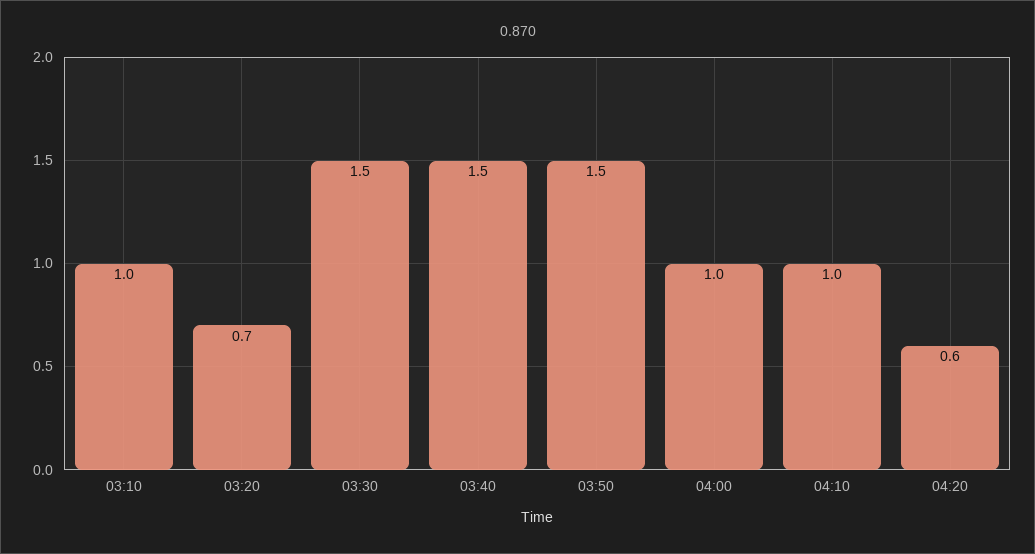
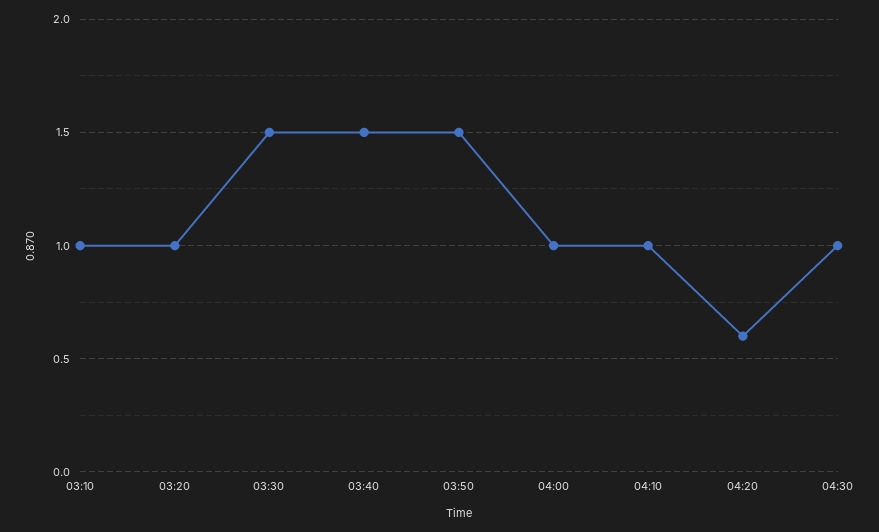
03:20: 0.7 -> 1
04:30: none -> 1

